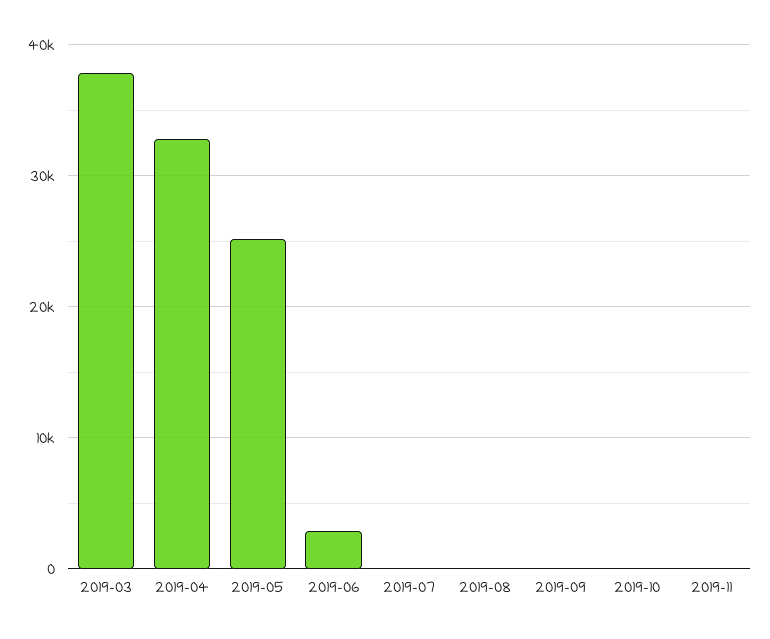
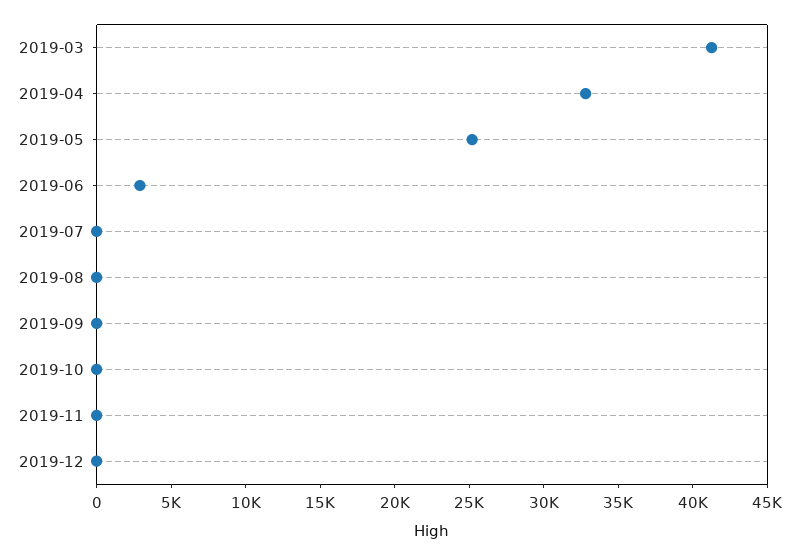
2019-03: 38000 -> 41000
2019-12: none -> 0

